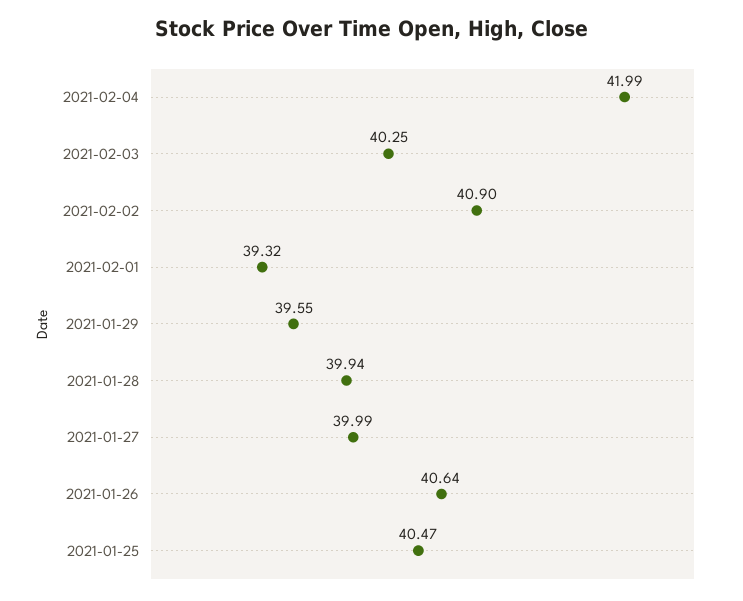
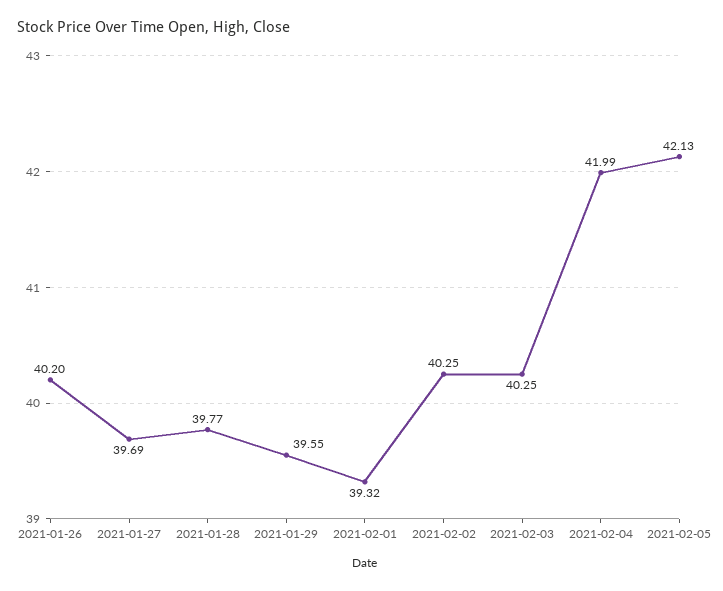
2021-02-02: 40.9 -> 40.25
2021-01-28: 39.94 -> 39.77
2021-01-27: 39.99 -> 39.69
2021-01-26: 40.64 -> 40.2
2021-01-25: 40.47 -> none
2021-02-05: none -> 42.13

